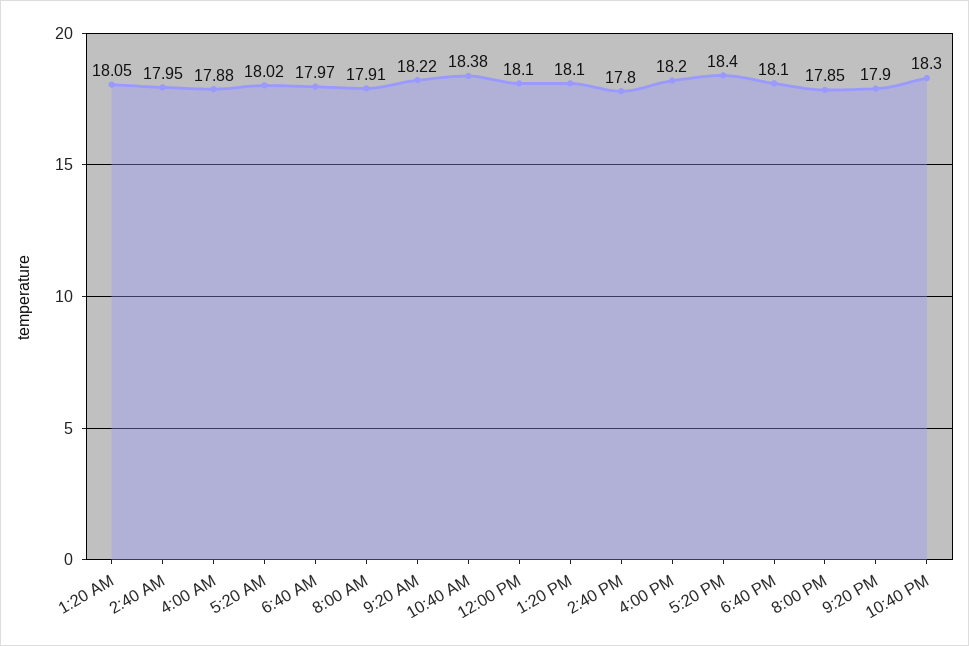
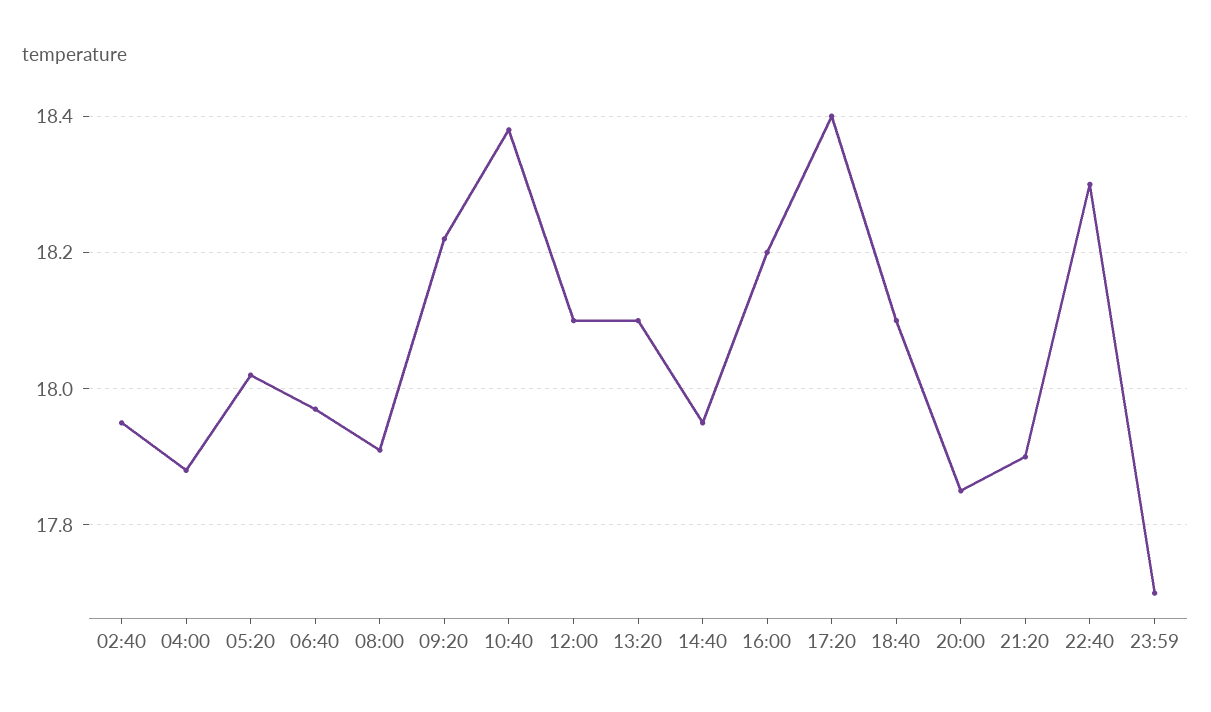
1:20 AM: 18.05 -> none
2:40 PM: 17.8 -> 17.95
23:59: none -> 17.7

